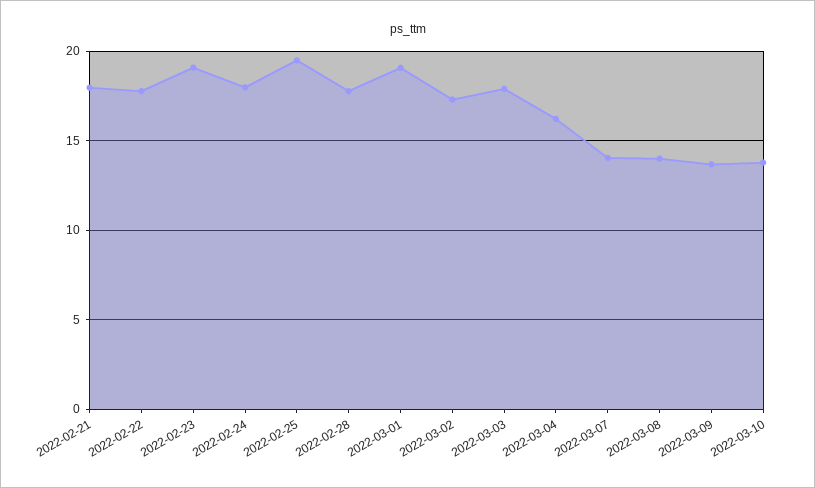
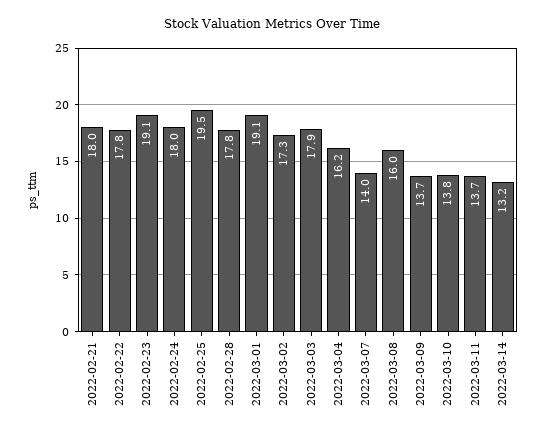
2022-03-08: 14 -> 16
2022-03-11: none -> 13.7
2022-03-14: none -> 13.2

